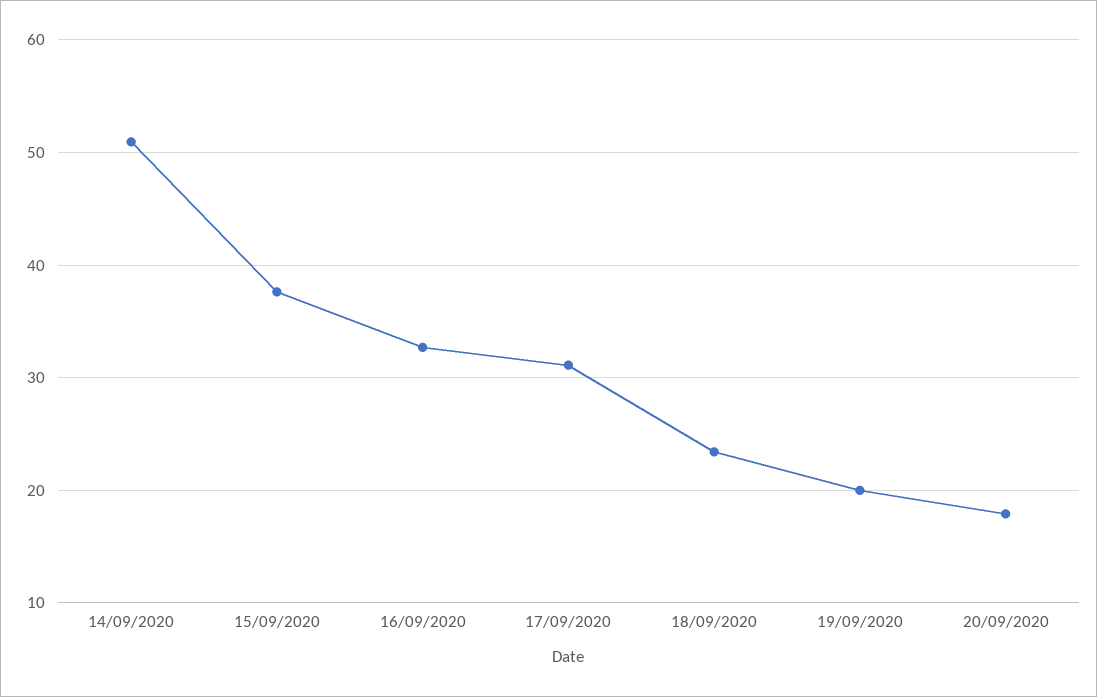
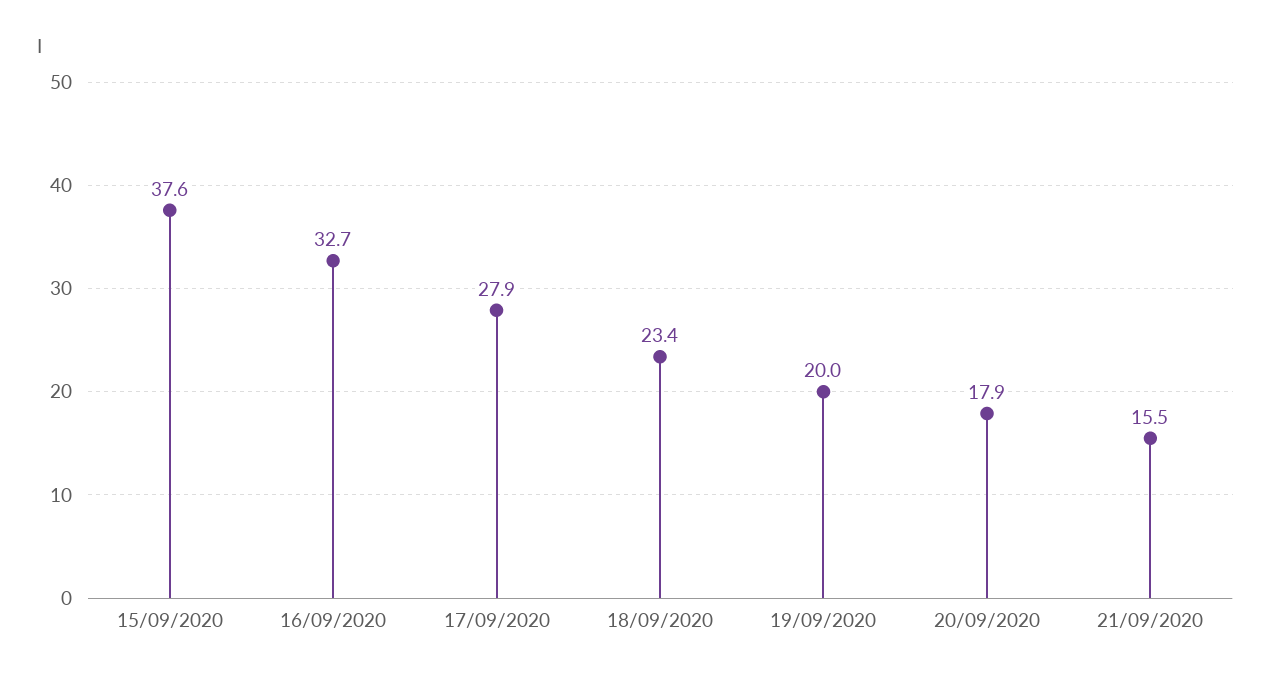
14/09/2020: 51 -> none
17/09/2020: 31 -> 27.9
21/09/2020: none -> 15.5

